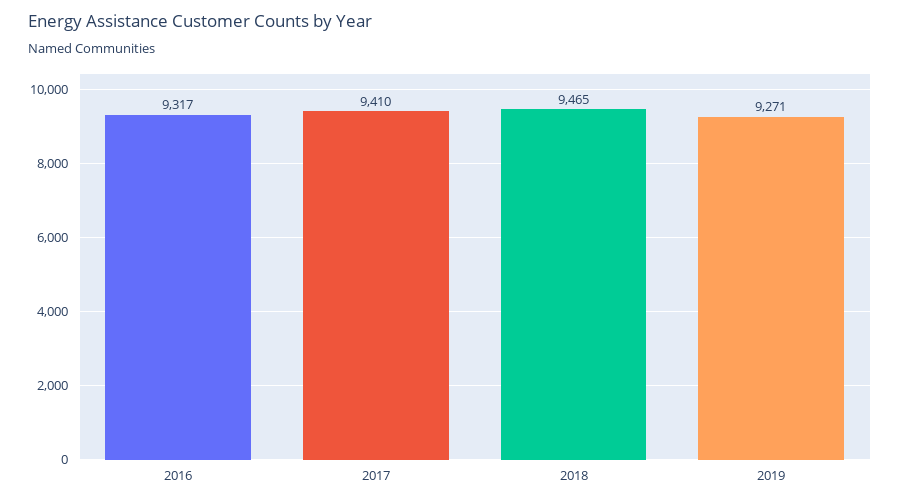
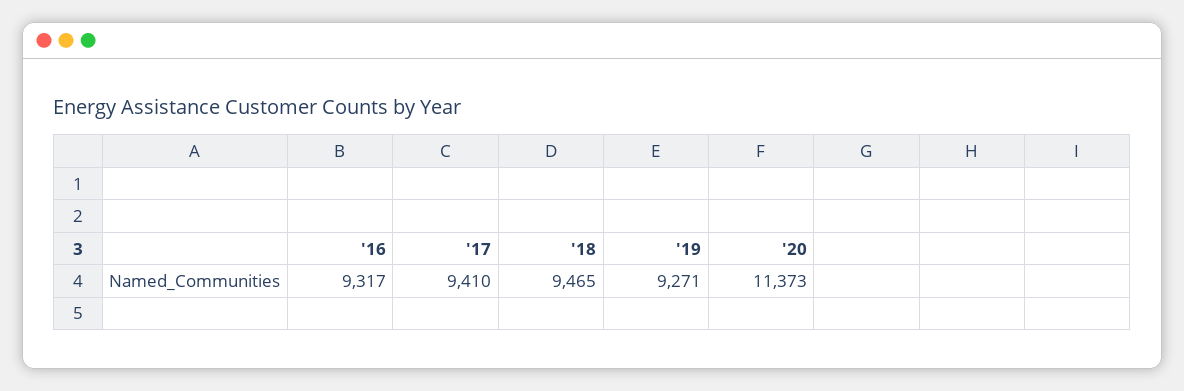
'20: none -> 11373

